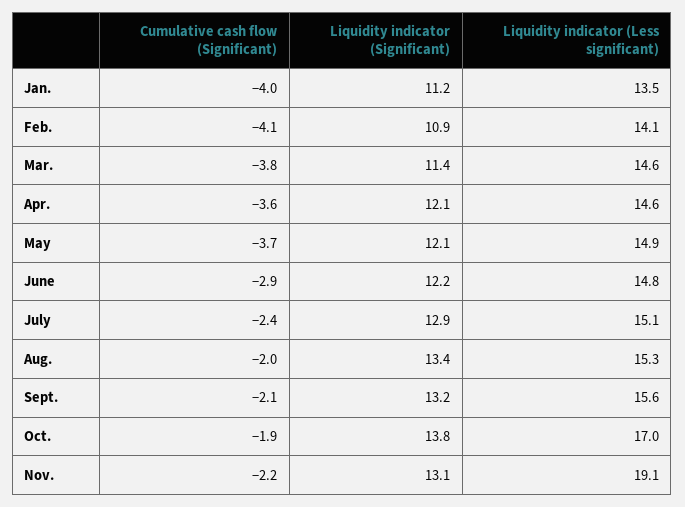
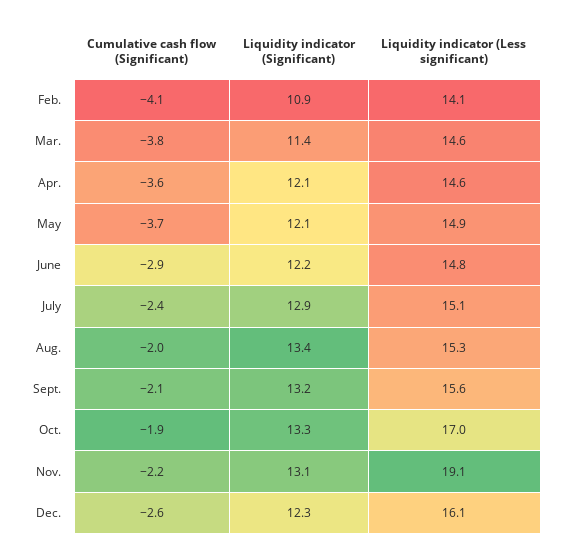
Cumulative cash flow (Significant), Jan.: -4 -> none
Liquidity indicator (Significant), Jan.: 11.2 -> none
Liquidity indicator (Less significant), Jan.: 13.5 -> none
Liquidity indicator (Significant), Oct.: 13.8 -> 13.3
Cumulative cash flow (Significant), Dec.: none -> -2.6
Liquidity indicator (Significant), Dec.: none -> 12.3
Liquidity indicator (Less significant), Dec.: none -> 16.1

